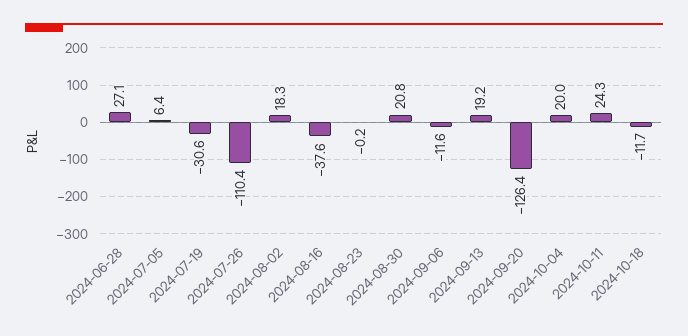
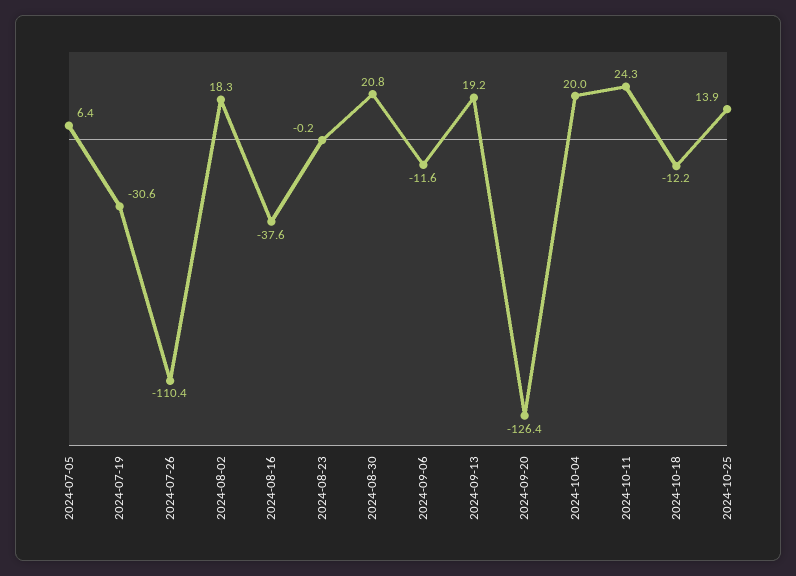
2024-06-28: 27.1 -> none
2024-10-18: -11.7 -> -12.2
2024-10-25: none -> 13.9

